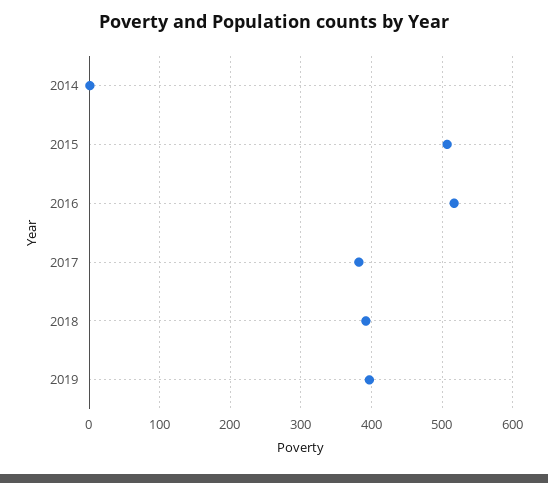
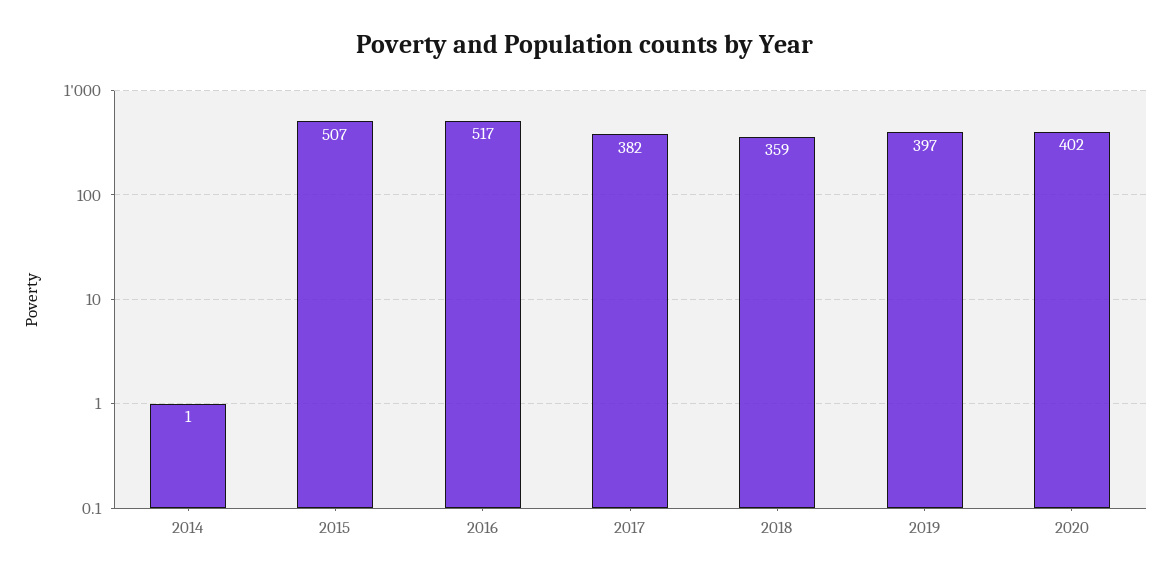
2018: 390 -> 359
2020: none -> 402

